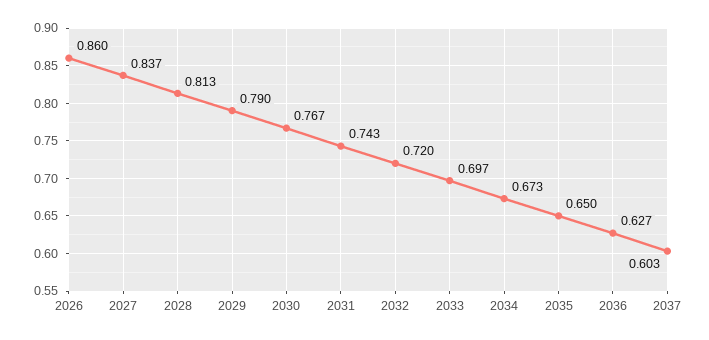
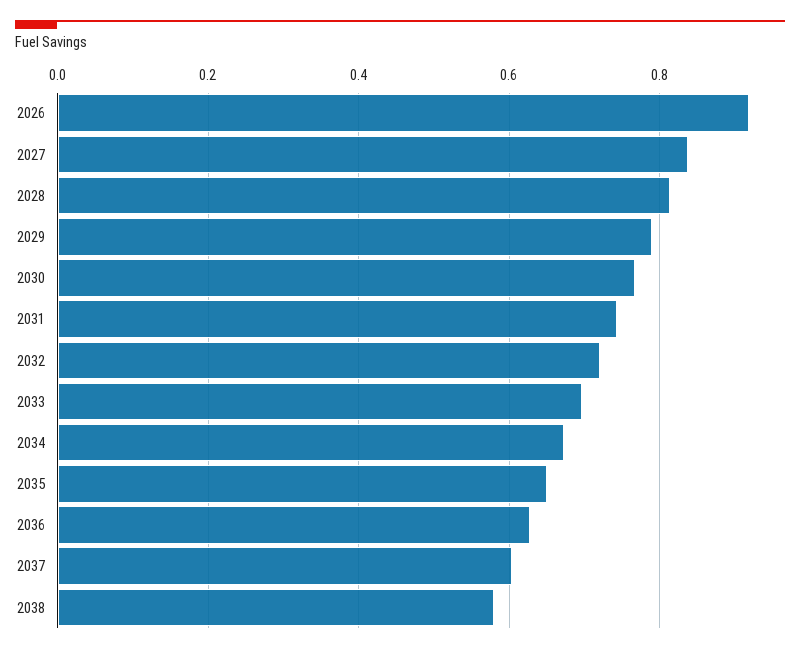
2026: 0.86 -> 0.92
2038: none -> 0.58

